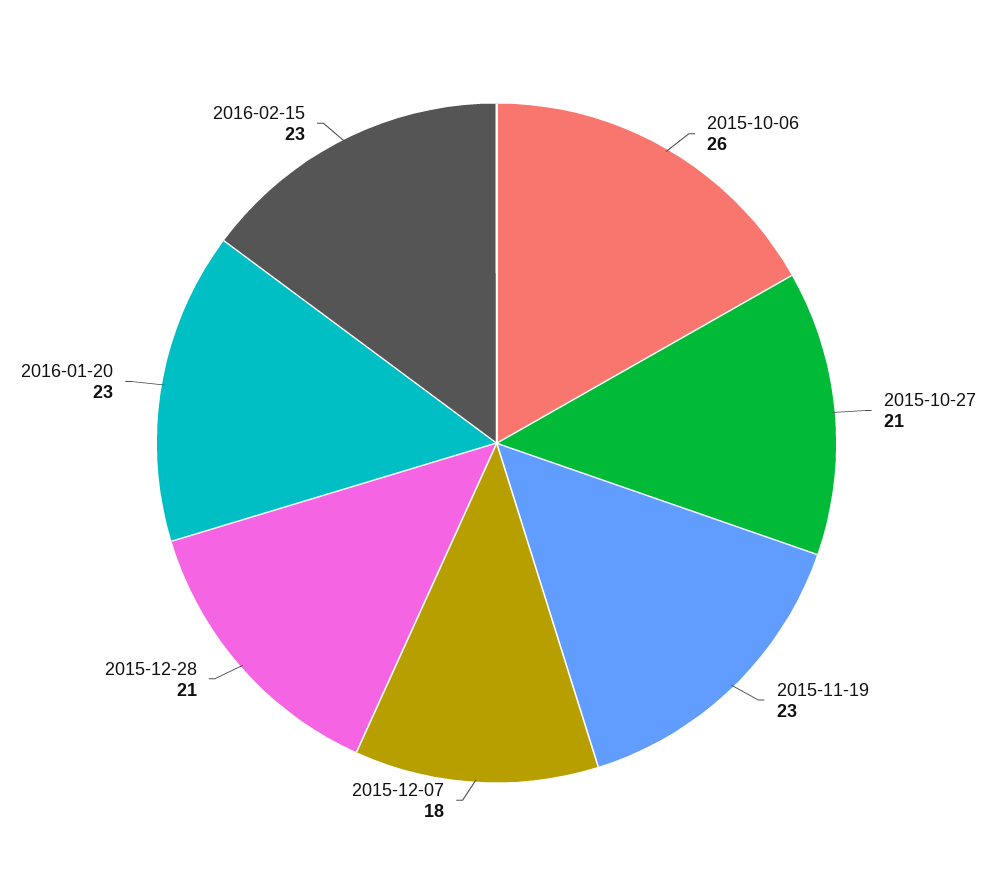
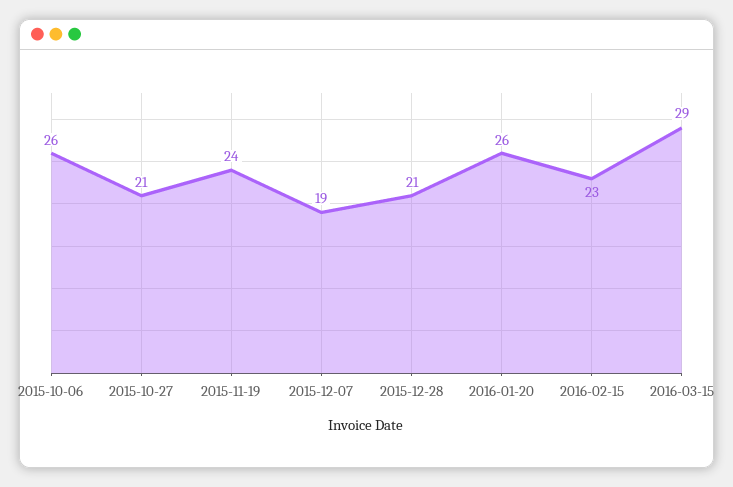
2015-11-19: 23 -> 24
2015-12-07: 18 -> 19
2016-01-20: 23 -> 26
2016-03-15: none -> 29

